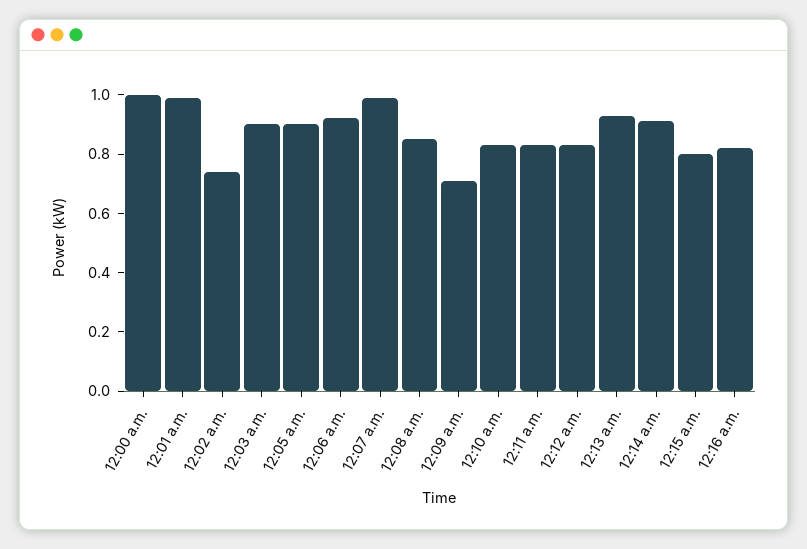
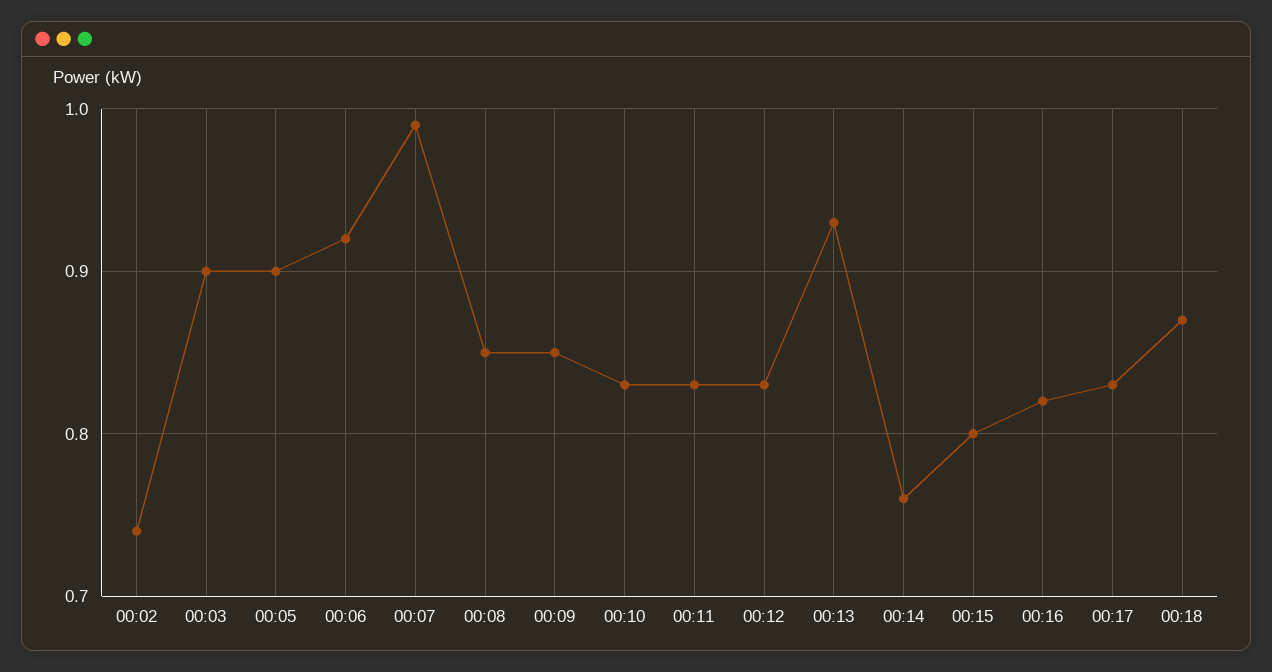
12:00 a.m.: 1 -> none
12:01 a.m.: 1 -> none
12:09 a.m.: 0.7 -> 0.85
12:14 a.m.: 0.9 -> 0.76
00:17: none -> 0.83
00:18: none -> 0.87

